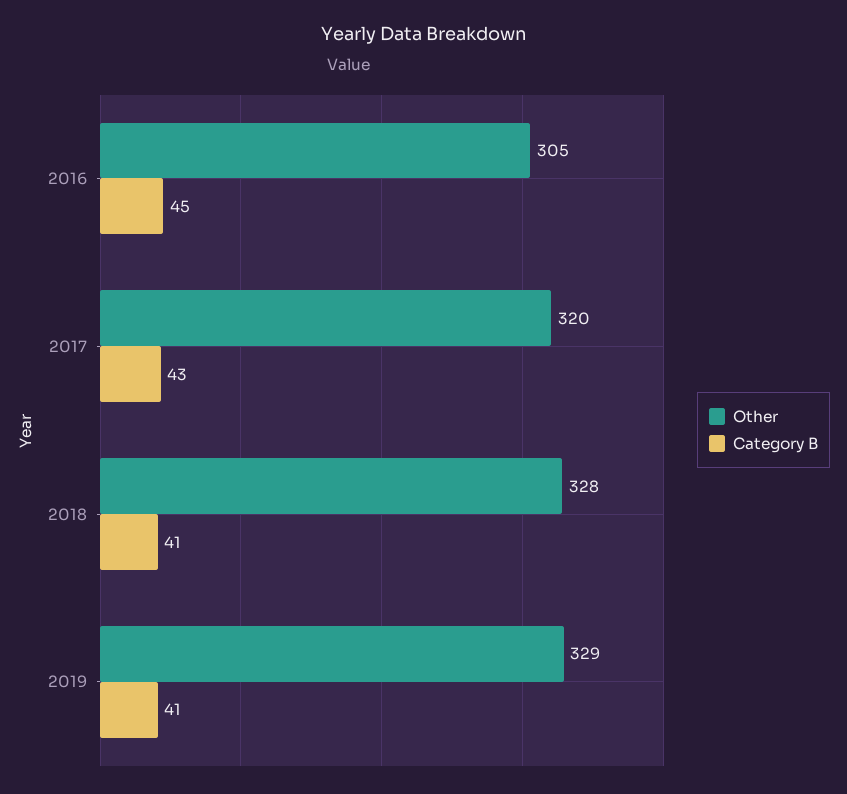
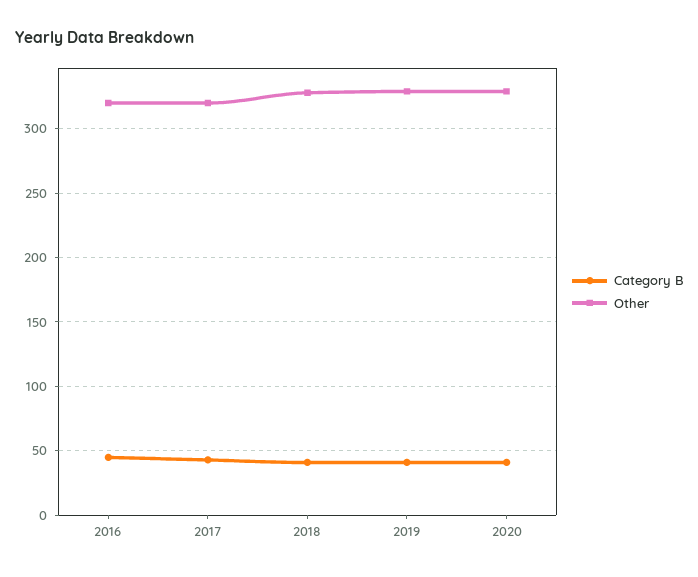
Other, 2016: 305 -> 320
Category B, 2020: none -> 40
Other, 2020: none -> 330

